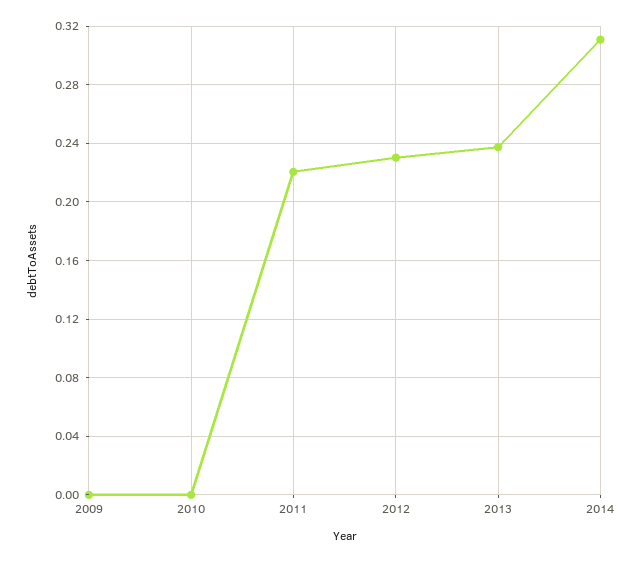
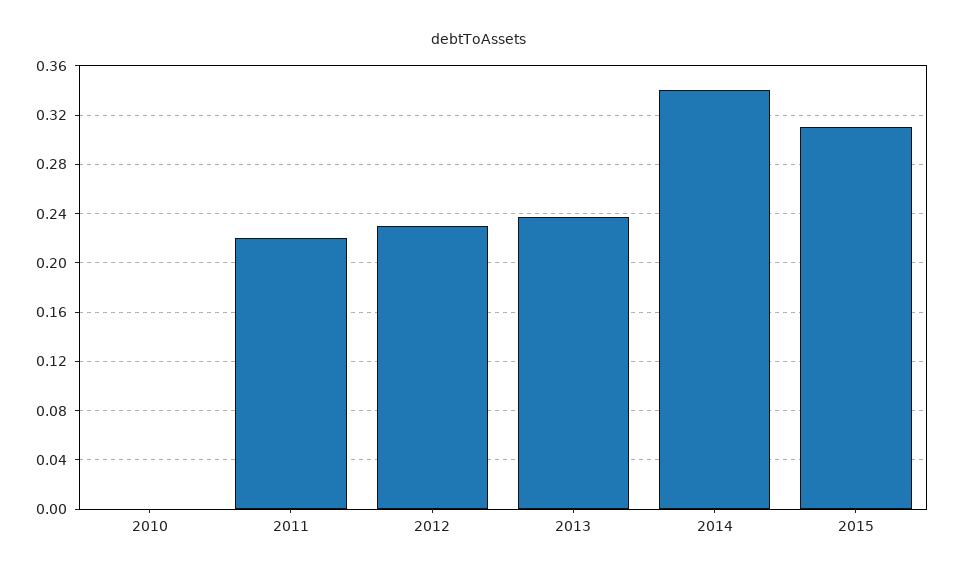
2009: 0 -> none
2014: 0.31 -> 0.34
2015: none -> 0.31

